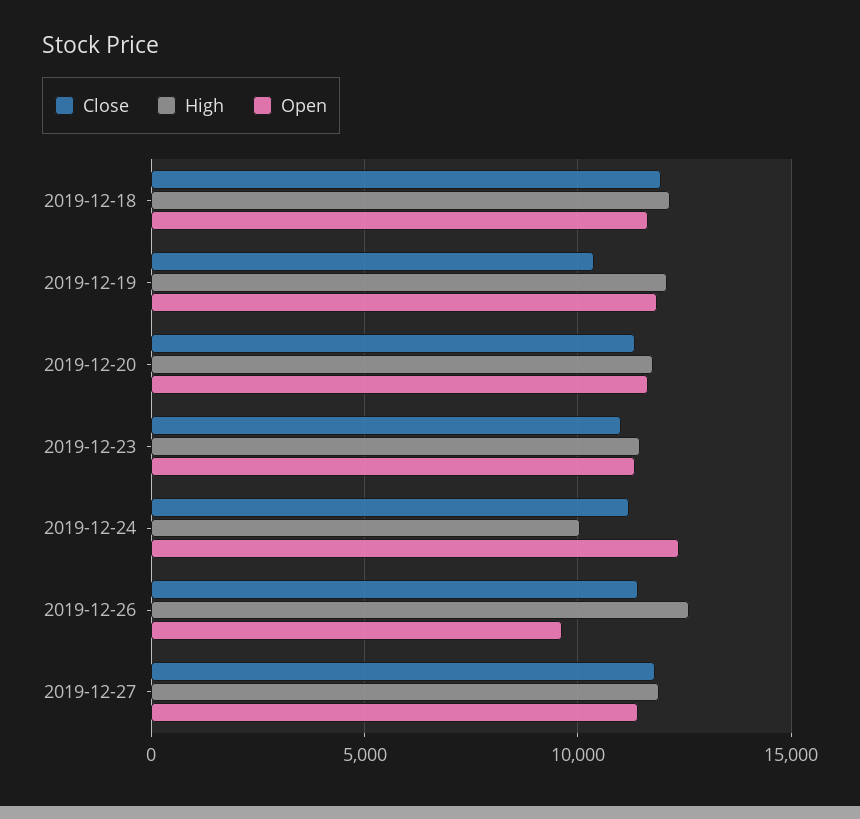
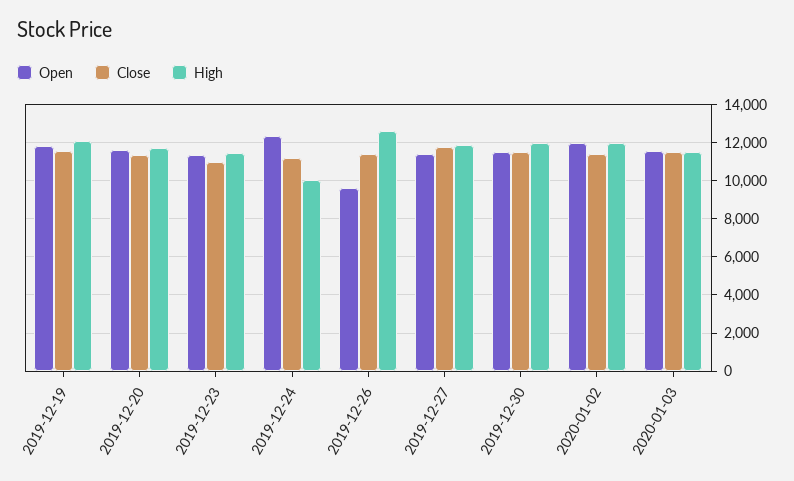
Close, 2019-12-18: 12000 -> none
High, 2019-12-18: 12000 -> none
Open, 2019-12-18: 11500 -> none
Close, 2019-12-19: 10500 -> 11500
Open, 2019-12-30: none -> 11500
Close, 2019-12-30: none -> 11500
High, 2019-12-30: none -> 12000
Open, 2020-01-02: none -> 12000
Close, 2020-01-02: none -> 11500
High, 2020-01-02: none -> 12000
Open, 2020-01-03: none -> 11500
Close, 2020-01-03: none -> 11500
High, 2020-01-03: none -> 11500

